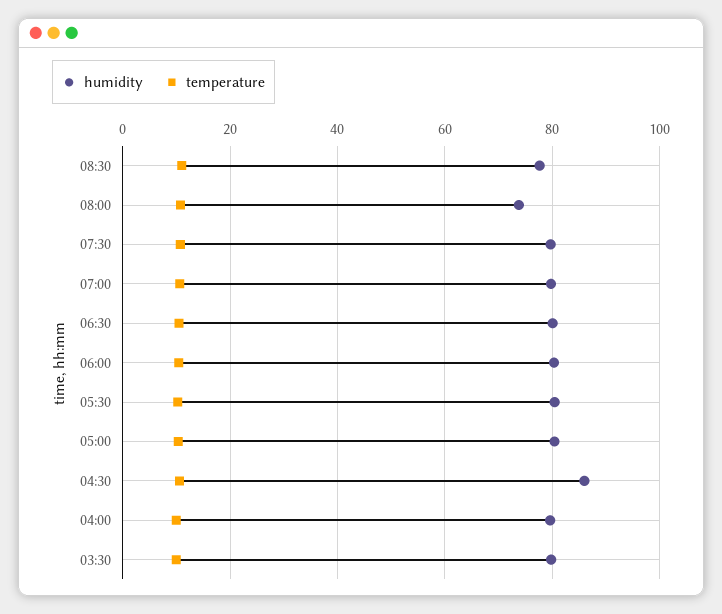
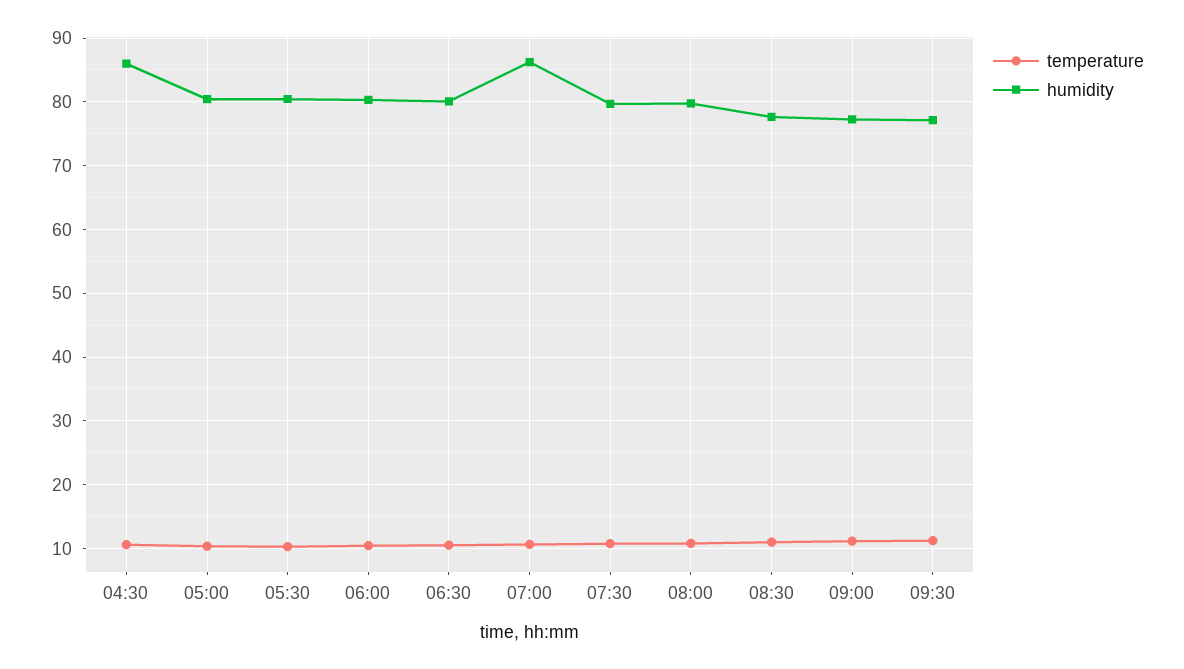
humidity, 08:00: 74 -> 80
humidity, 07:00: 80 -> 86
humidity, 04:00: 80 -> none
temperature, 04:00: 10 -> none
humidity, 03:30: 80 -> none
temperature, 03:30: 10 -> none
temperature, 09:00: none -> 11
humidity, 09:00: none -> 77
temperature, 09:30: none -> 11
humidity, 09:30: none -> 77

